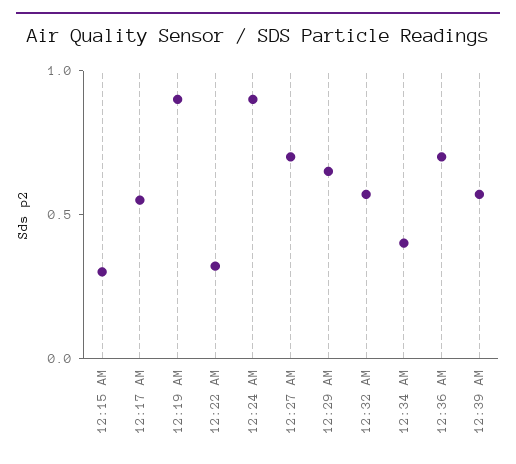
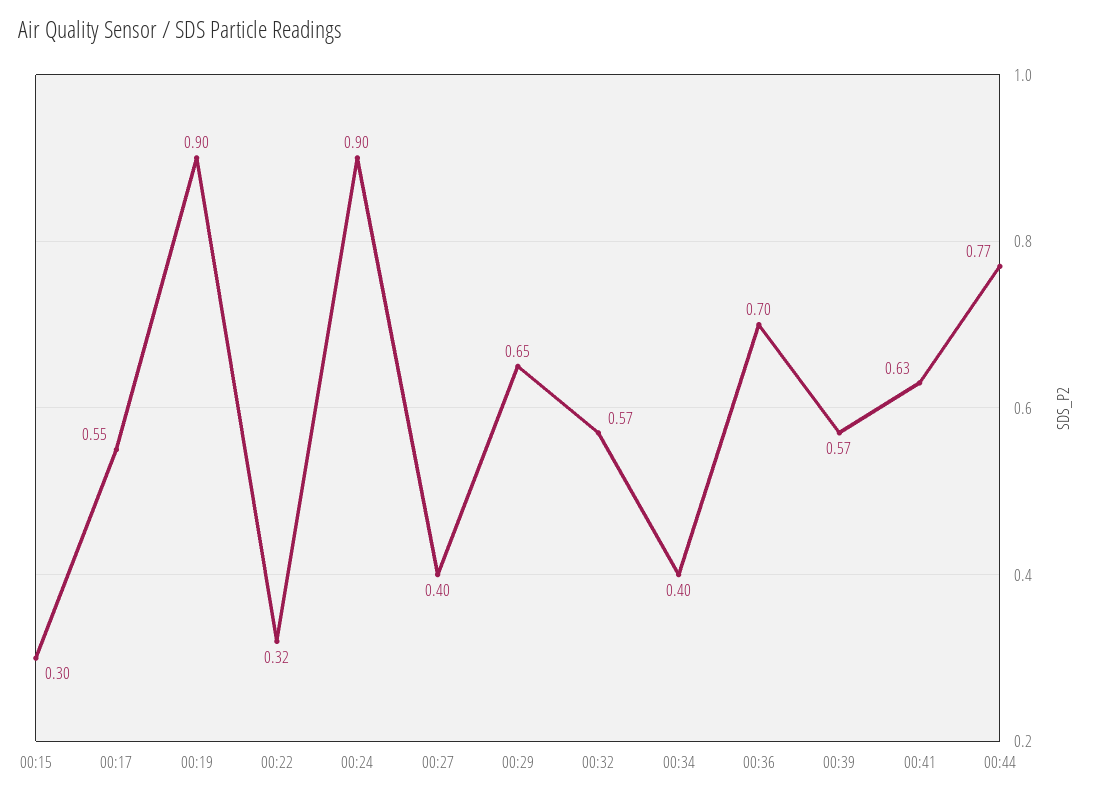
12:27 AM: 0.7 -> 0.4
00:41: none -> 0.63
00:44: none -> 0.77

